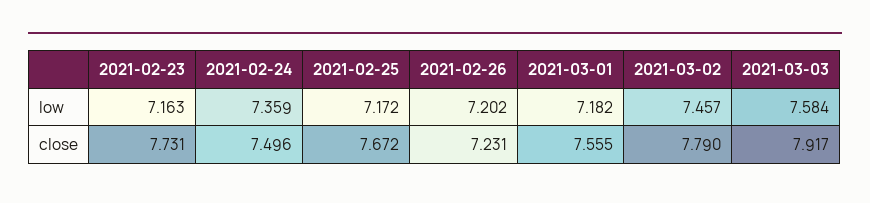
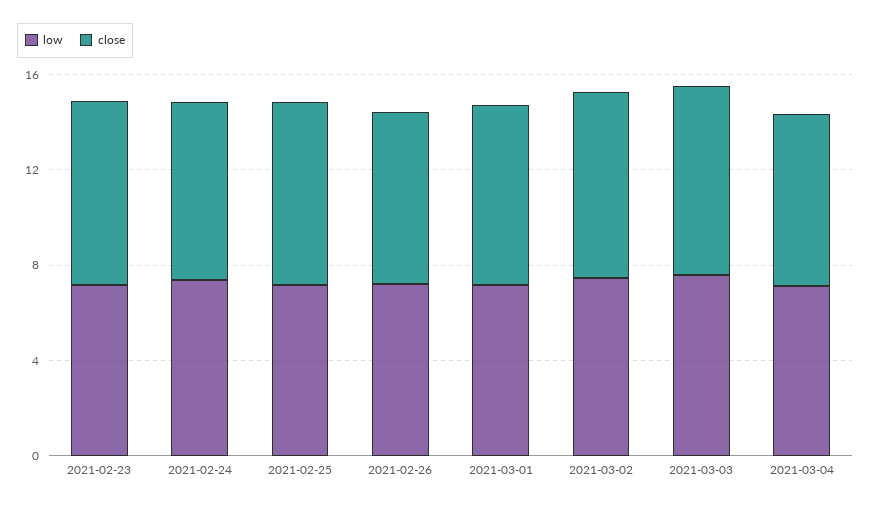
low, 2021-03-04: none -> 7
close, 2021-03-04: none -> 7

